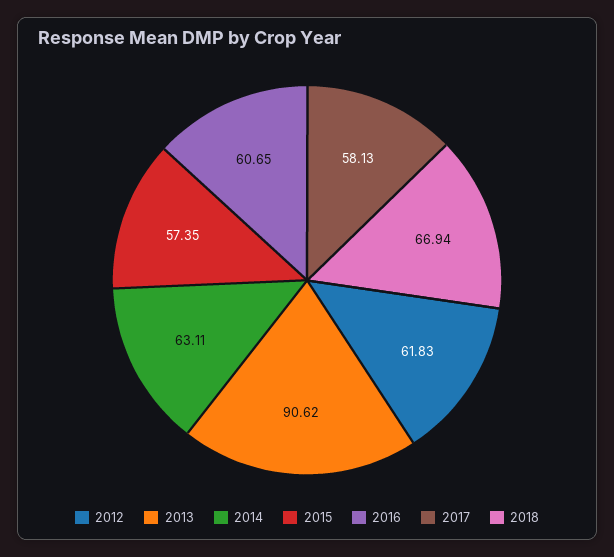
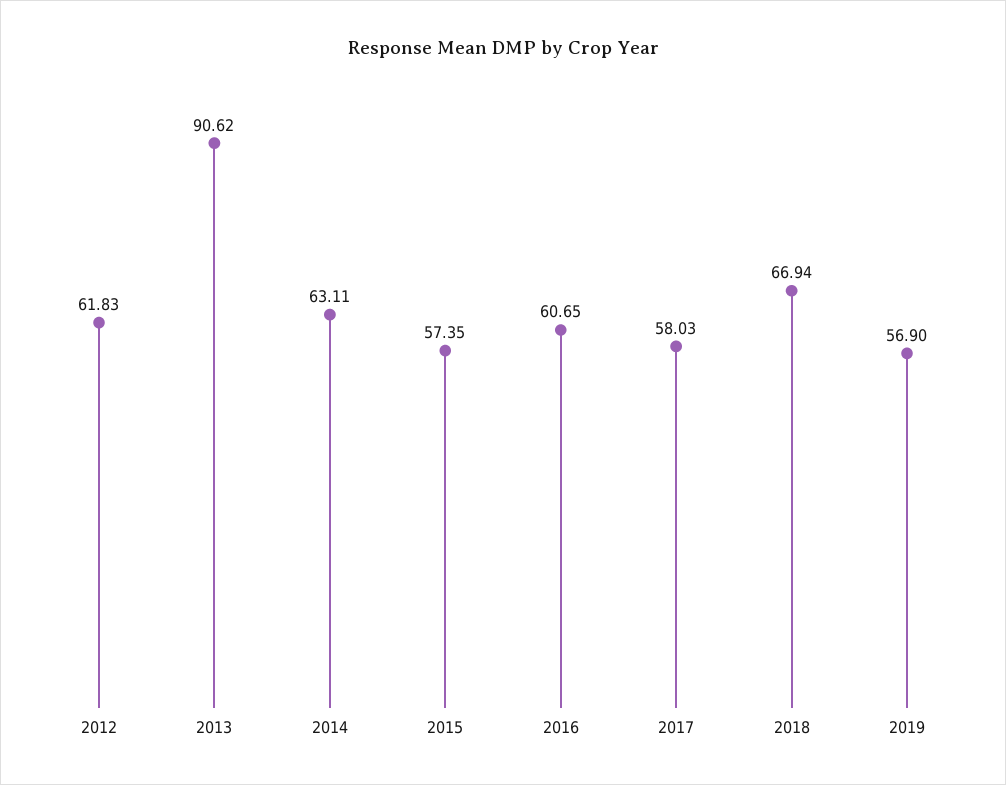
2017: 58.13 -> 58.03
2019: none -> 56.9

